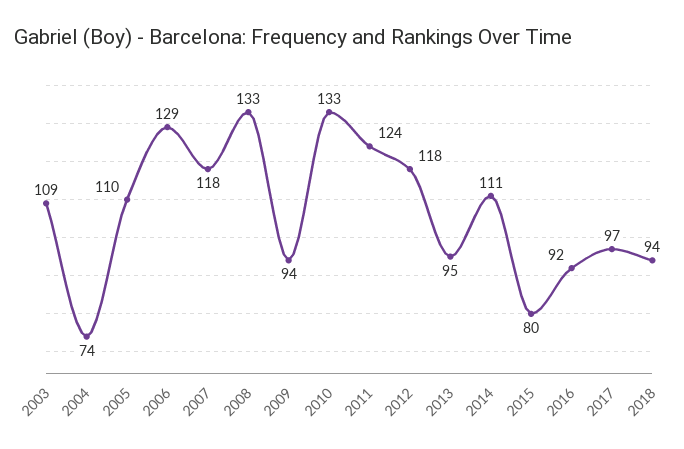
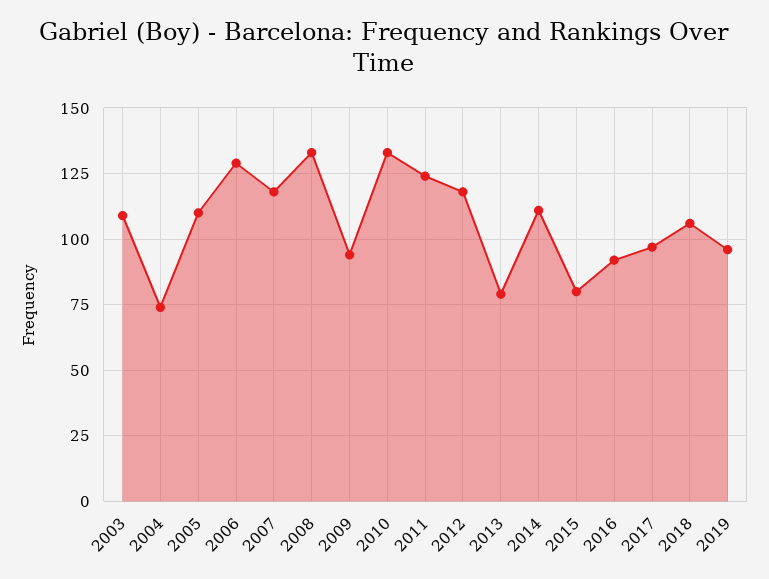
2013: 95 -> 80
2018: 94 -> 105
2019: none -> 95

